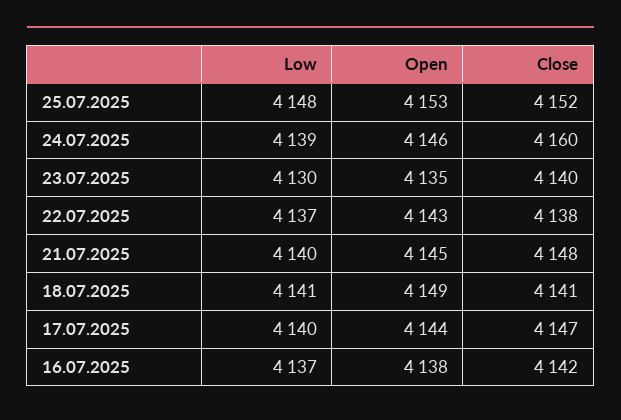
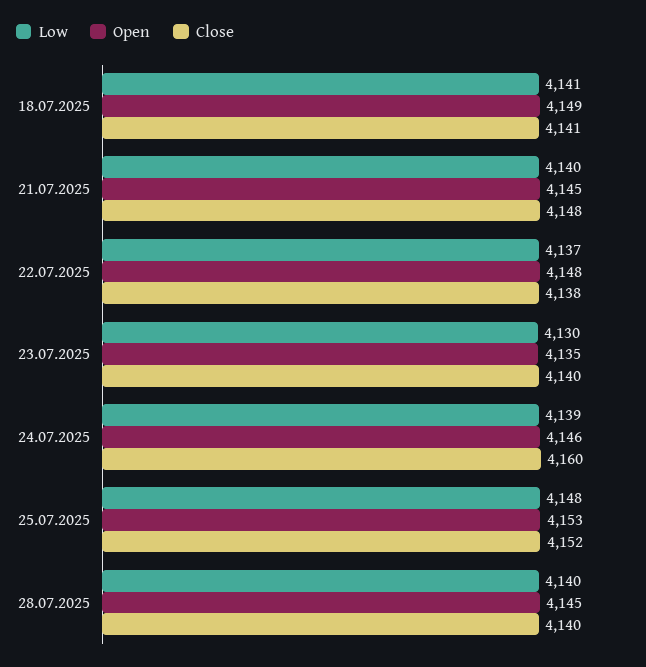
Open, 22.07.2025: 4143 -> 4148
Low, 17.07.2025: 4140 -> none
Open, 17.07.2025: 4144 -> none
Close, 17.07.2025: 4147 -> none
Low, 16.07.2025: 4137 -> none
Open, 16.07.2025: 4138 -> none
Close, 16.07.2025: 4142 -> none
Low, 28.07.2025: none -> 4140
Open, 28.07.2025: none -> 4145
Close, 28.07.2025: none -> 4140

